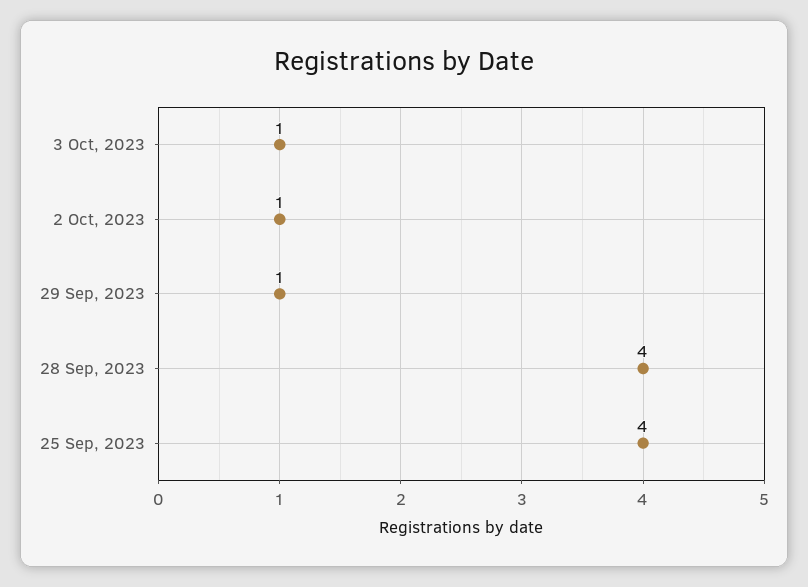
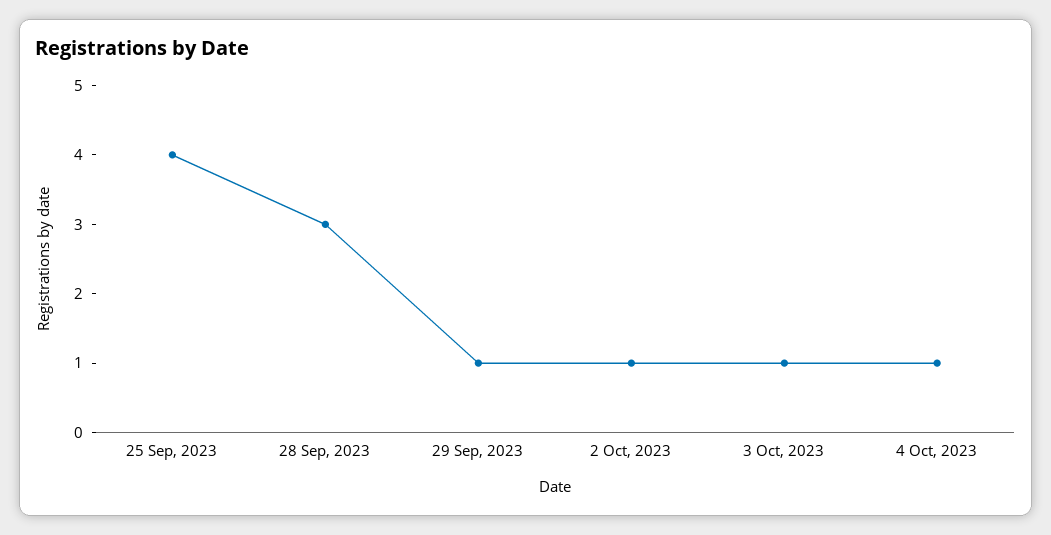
28 Sep, 2023: 4 -> 3
4 Oct, 2023: none -> 1

